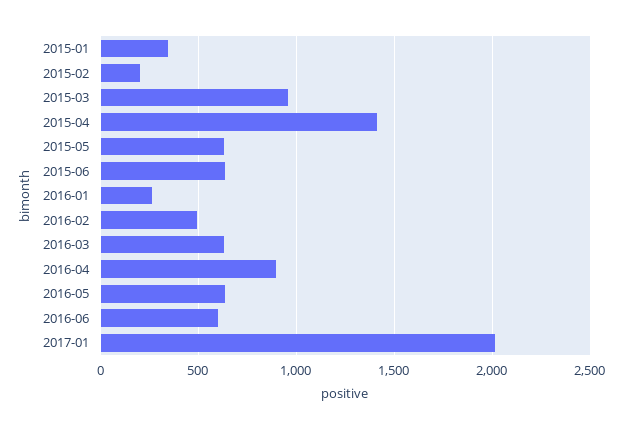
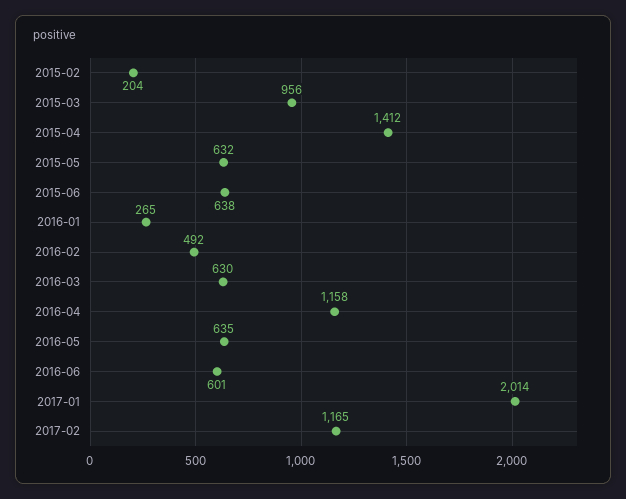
2015-01: 350 -> none
2016-04: 900 -> 1158
2017-02: none -> 1165

